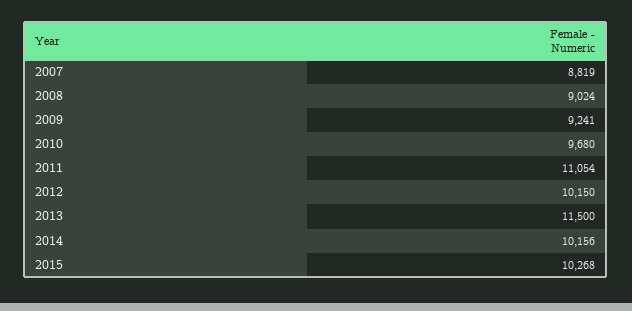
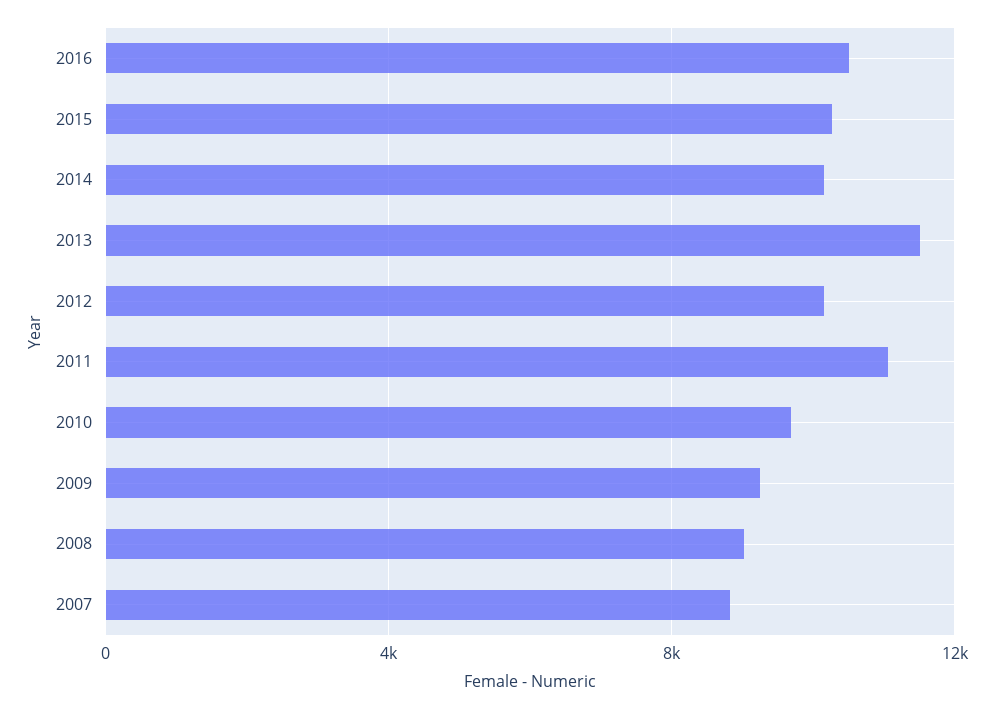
2016: none -> 10500

